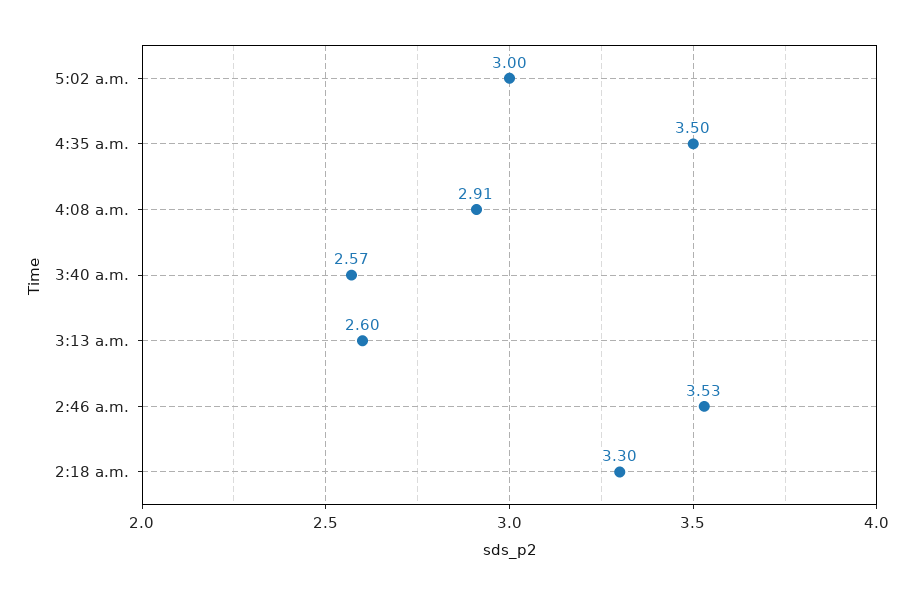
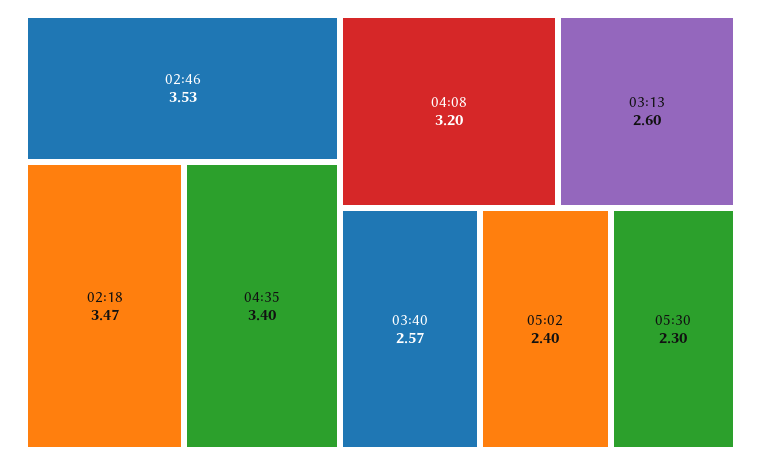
5:02 a.m.: 3 -> 2.4
4:35 a.m.: 3.5 -> 3.4
4:08 a.m.: 2.91 -> 3.2
2:18 a.m.: 3.3 -> 3.47
05:30: none -> 2.3

